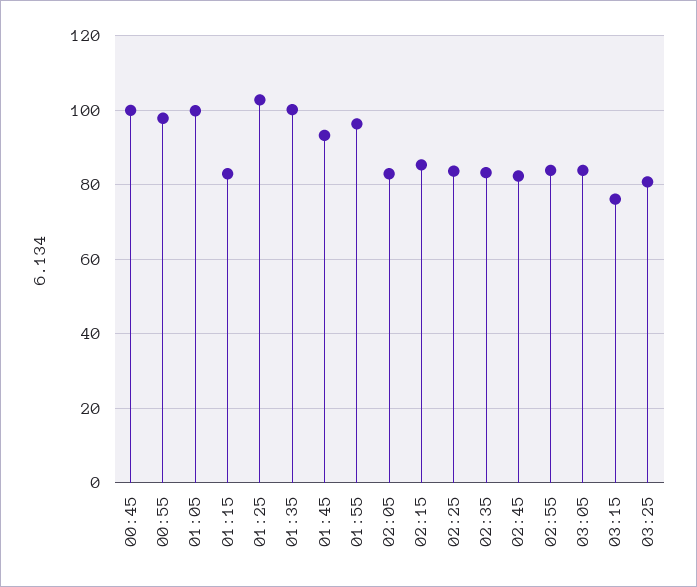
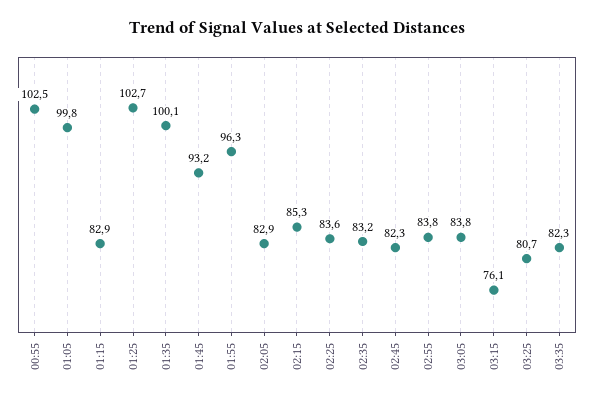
00:45: 100 -> none
00:55: 98 -> 102.5
03:35: none -> 82.3

